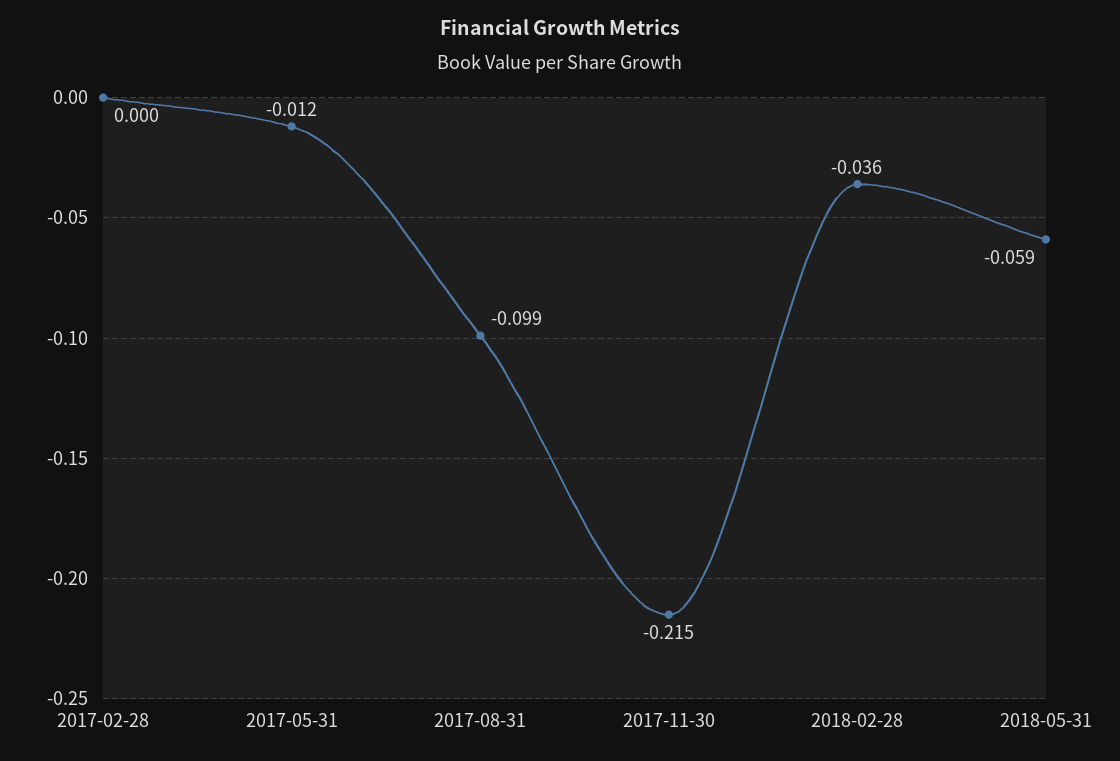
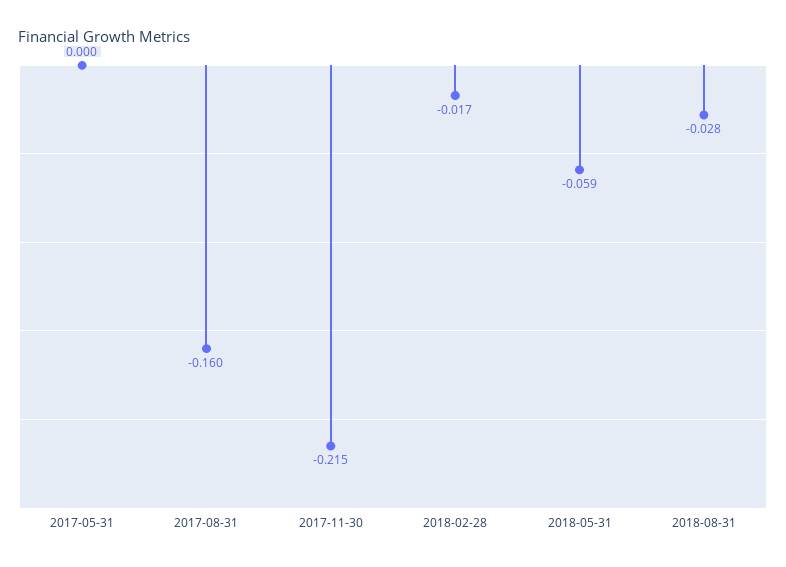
2017-02-28: 0 -> none
2017-05-31: -0.012 -> 0
2017-08-31: -0.099 -> -0.16
2018-02-28: -0.036 -> -0.017
2018-08-31: none -> -0.028

